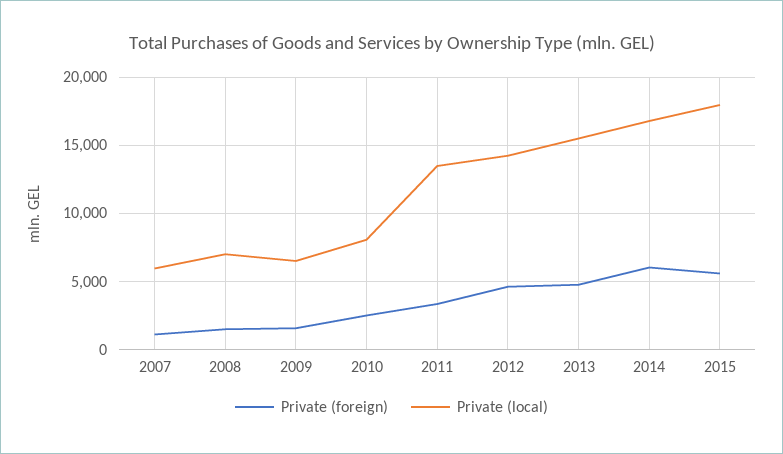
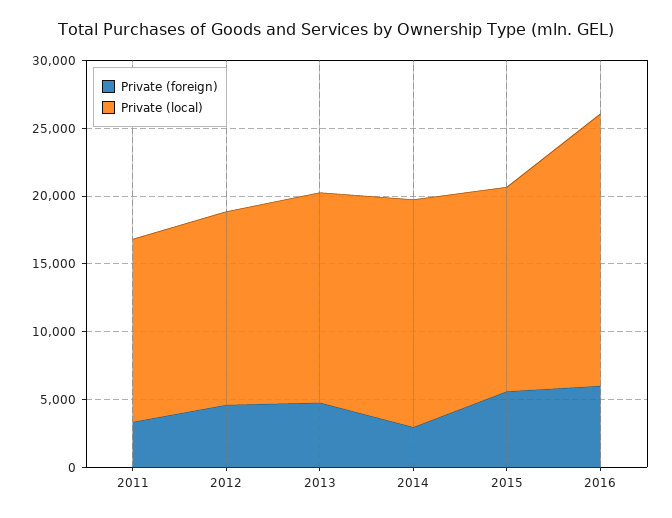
Private (foreign), 2007: 1000 -> none
Private (local), 2007: 6000 -> none
Private (foreign), 2008: 1500 -> none
Private (local), 2008: 7000 -> none
Private (foreign), 2009: 1500 -> none
Private (local), 2009: 6500 -> none
Private (foreign), 2010: 2500 -> none
Private (local), 2010: 8000 -> none
Private (foreign), 2014: 6000 -> 3000
Private (local), 2015: 18000 -> 15000
Private (foreign), 2016: none -> 6000
Private (local), 2016: none -> 20000

